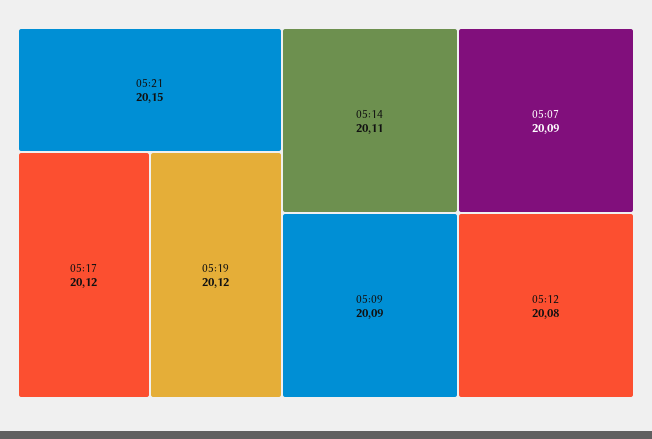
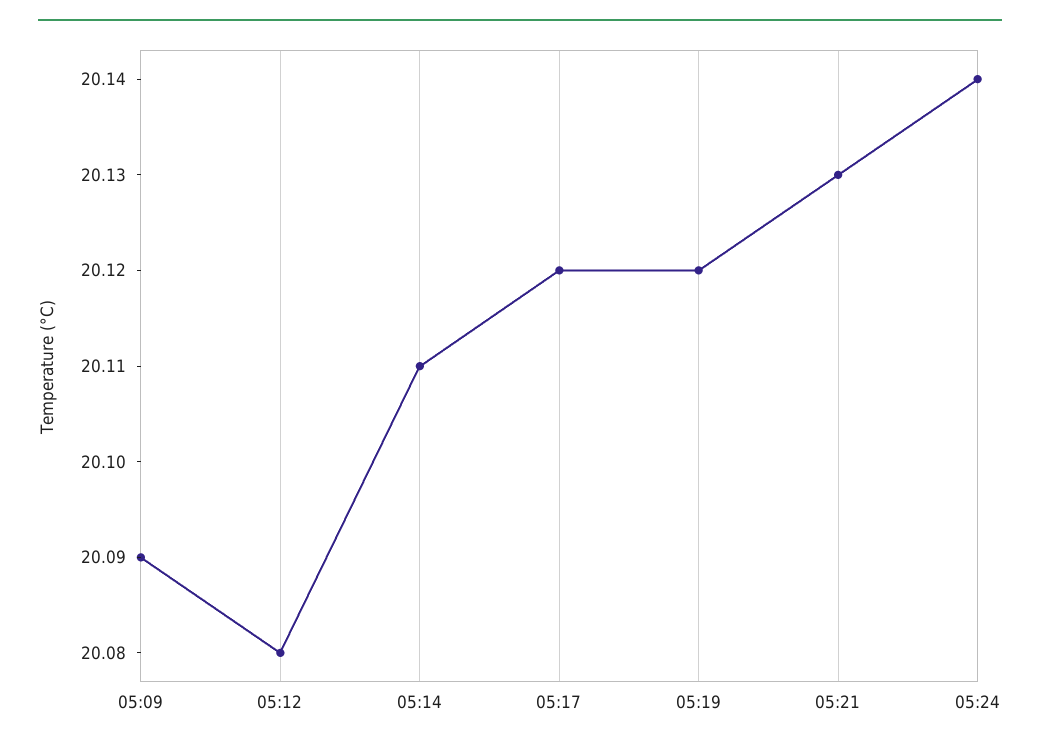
05:21: 20.15 -> 20.13
05:07: 20.09 -> none
05:24: none -> 20.14

